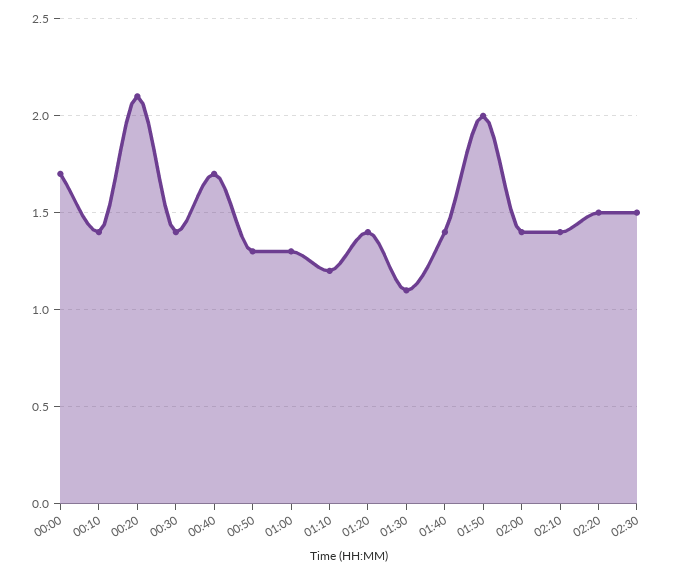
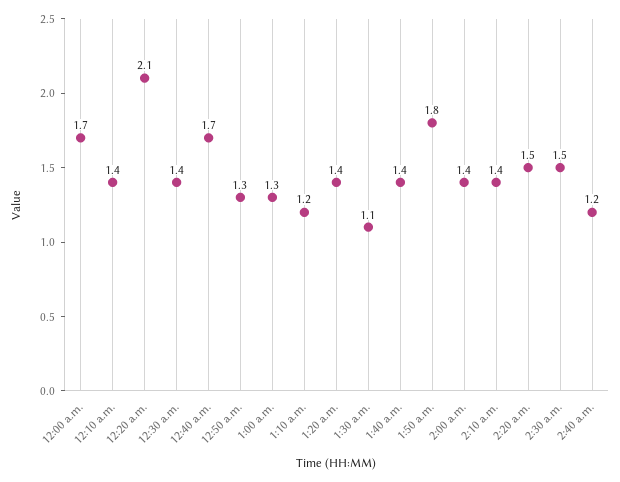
01:50: 2 -> 1.8
2:40 a.m.: none -> 1.2

